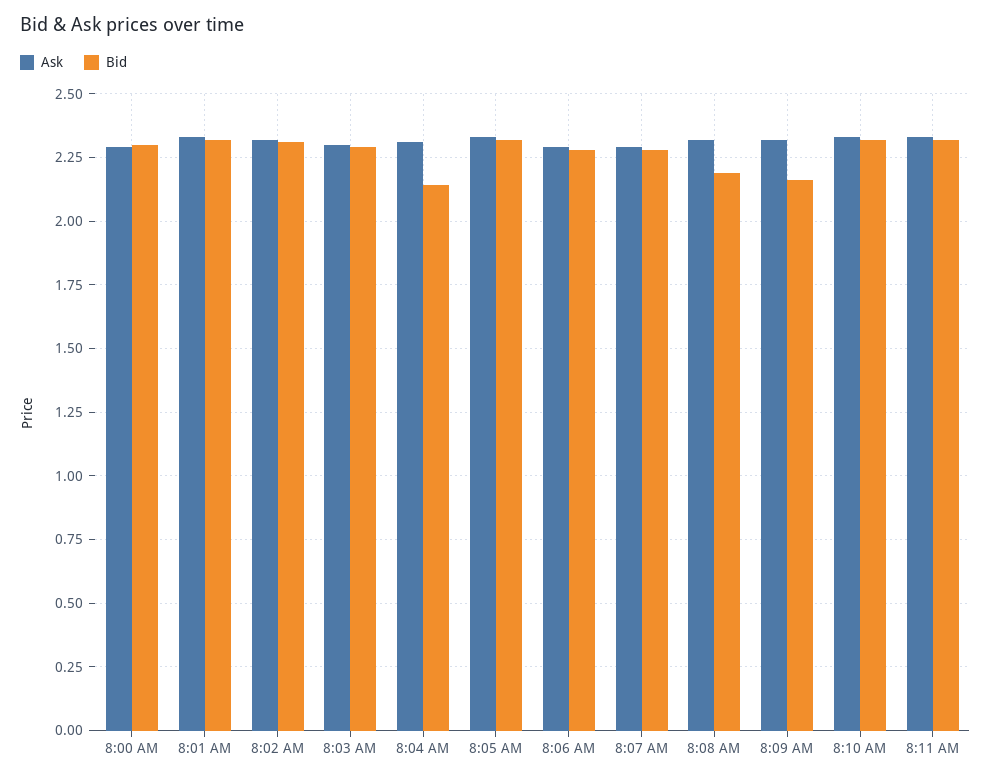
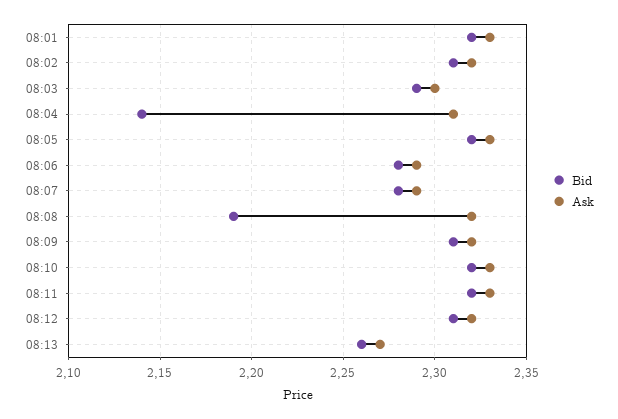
Ask, 8:00 AM: 2.3 -> none
Bid, 8:00 AM: 2.3 -> none
Bid, 8:09 AM: 2.15 -> 2.31
Bid, 08:12: none -> 2.31
Ask, 08:12: none -> 2.32
Bid, 08:13: none -> 2.26
Ask, 08:13: none -> 2.27

